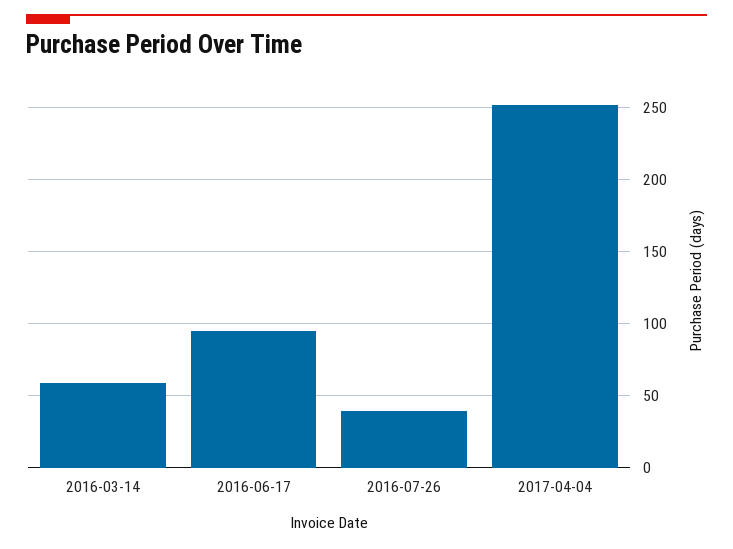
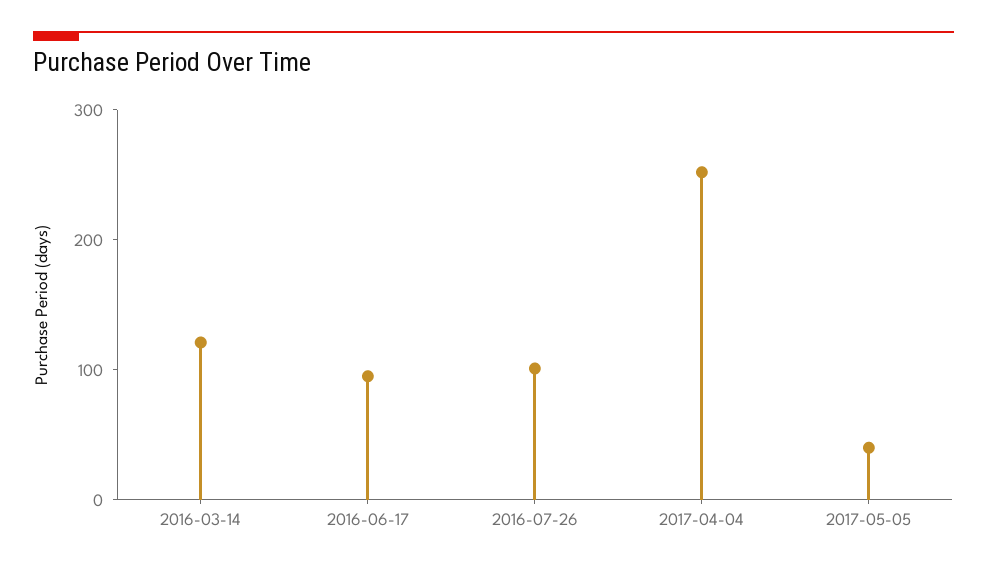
2016-03-14: 60 -> 120
2016-07-26: 40 -> 100
2017-05-05: none -> 40

